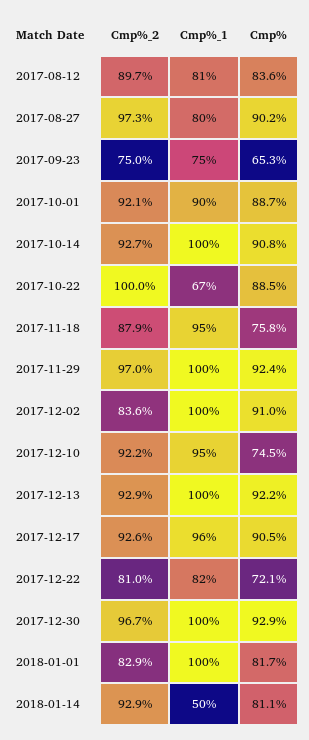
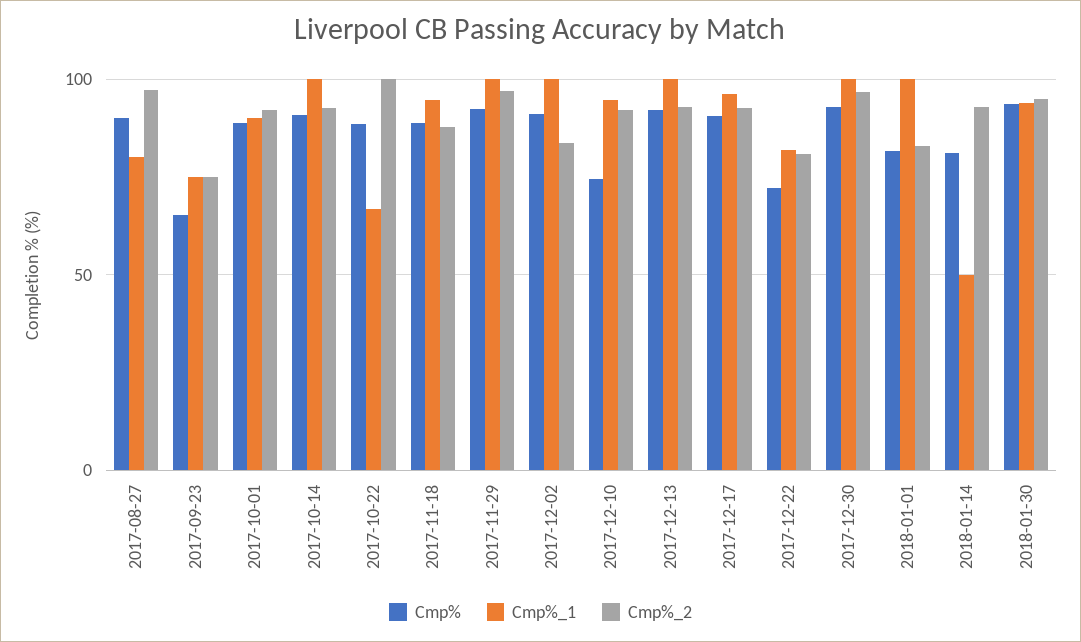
Cmp%_2, 2017-08-12: 89.7 -> none
Cmp%_1, 2017-08-12: 81 -> none
Cmp%, 2017-08-12: 83.6 -> none
Cmp%, 2017-11-18: 75.8 -> 90
Cmp%, 2018-01-30: none -> 95
Cmp%_1, 2018-01-30: none -> 95
Cmp%_2, 2018-01-30: none -> 95

